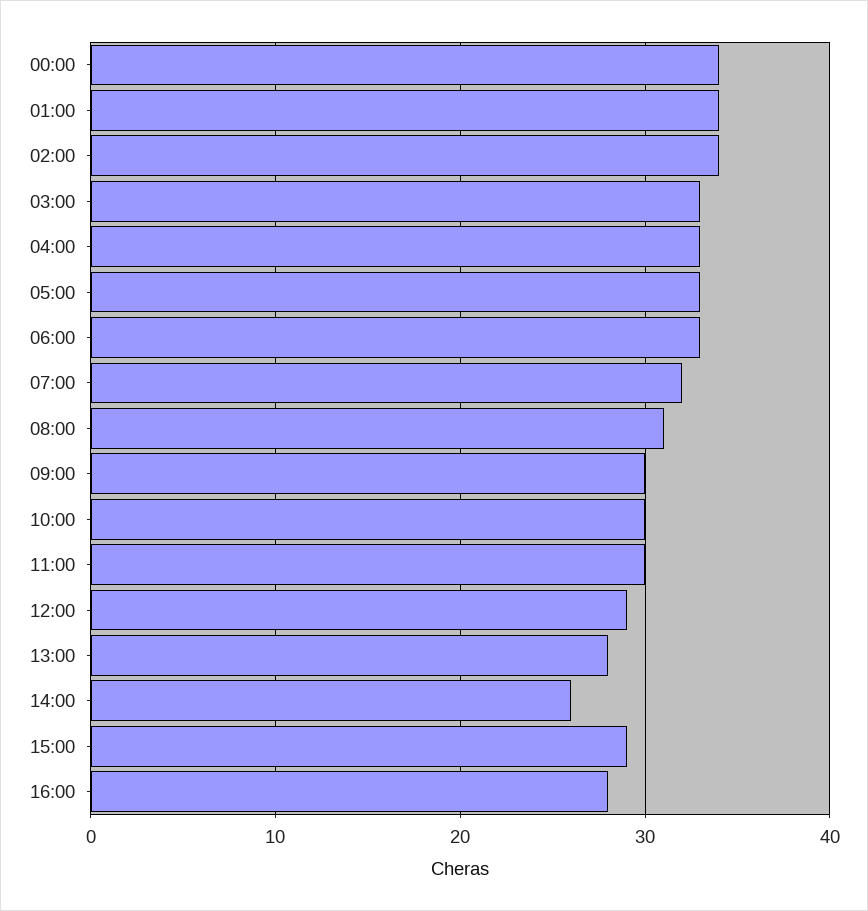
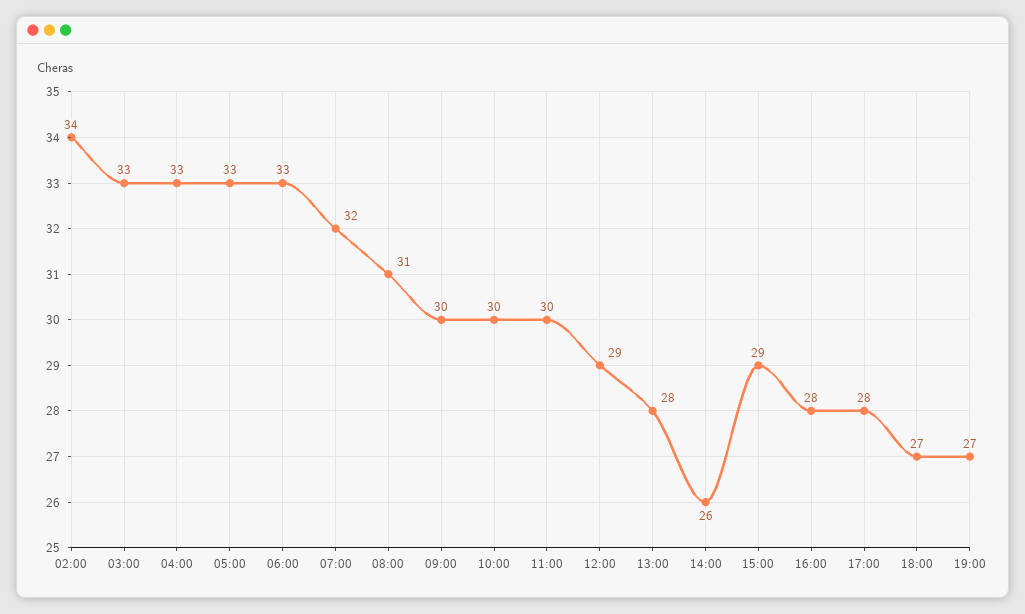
00:00: 34 -> none
01:00: 34 -> none
17:00: none -> 28
18:00: none -> 27
19:00: none -> 27

